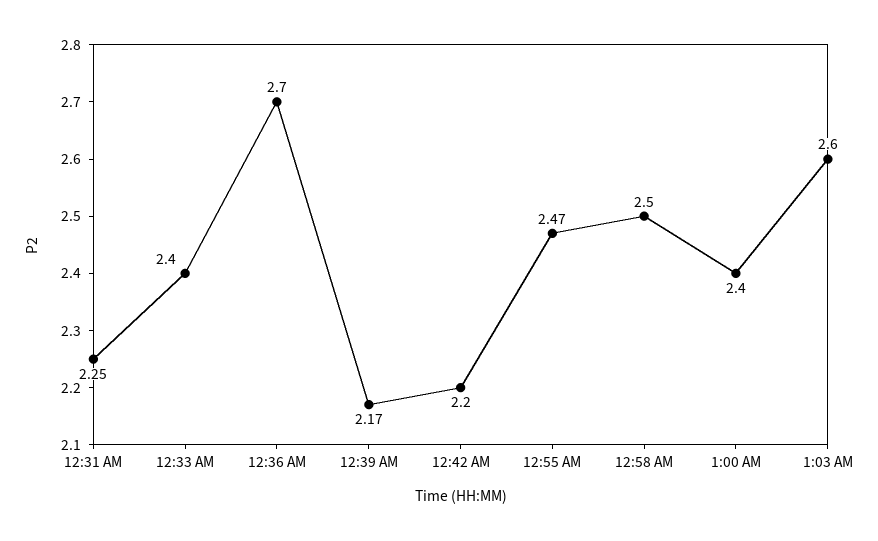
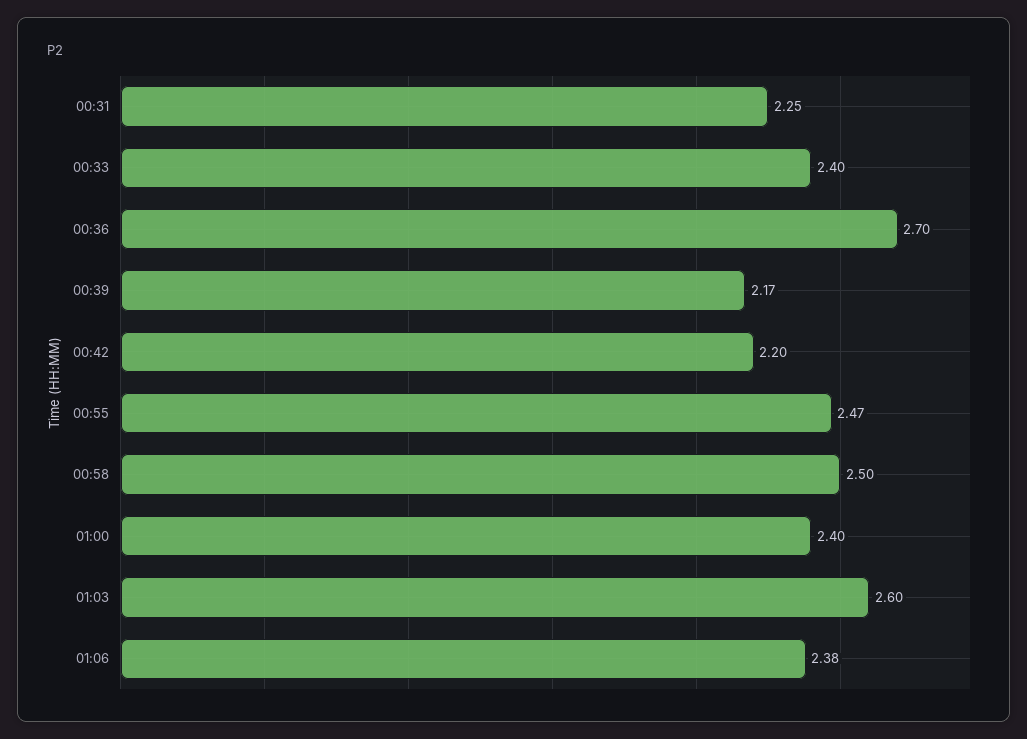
01:06: none -> 2.38

